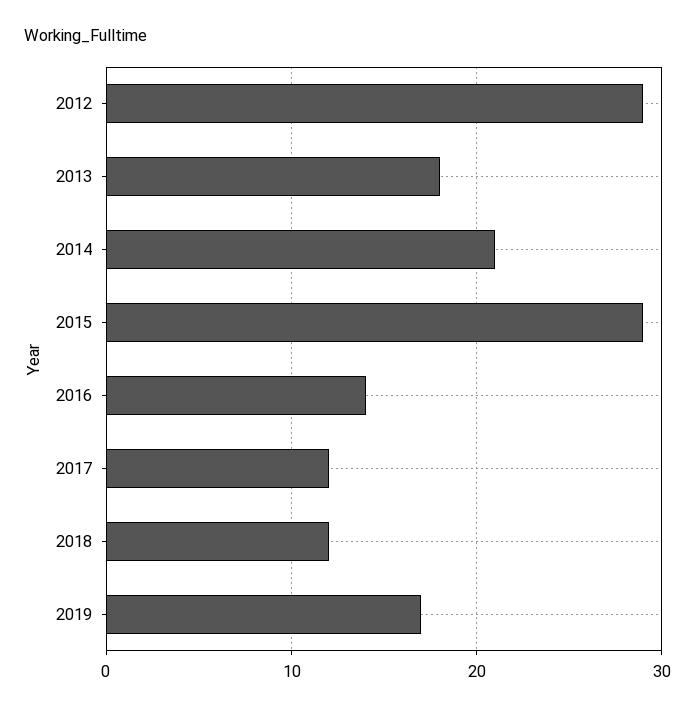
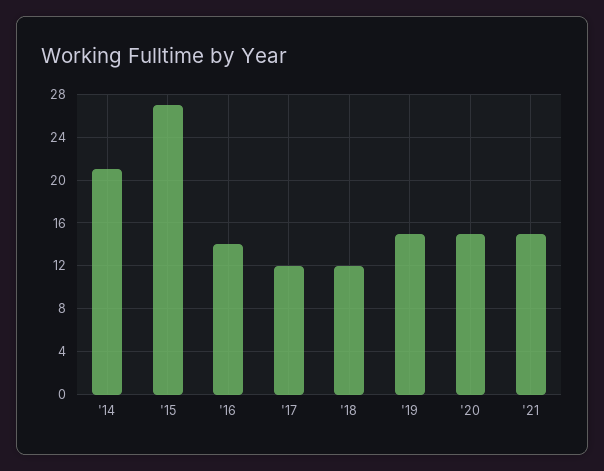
2012: 29 -> none
2013: 18 -> none
2015: 29 -> 27
2019: 17 -> 15
'20: none -> 15
'21: none -> 15

